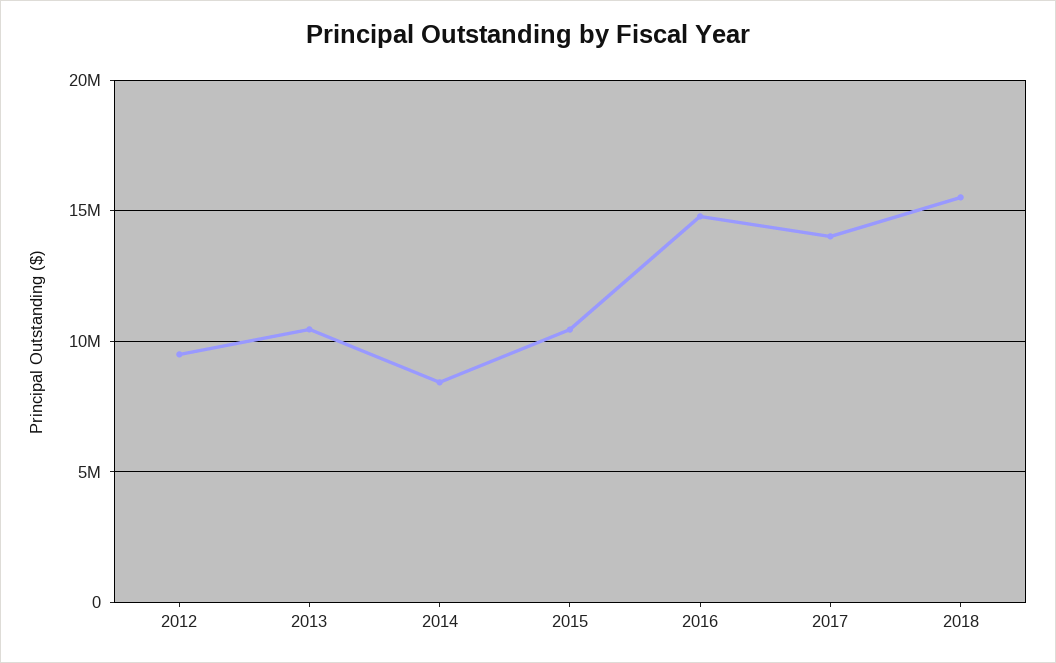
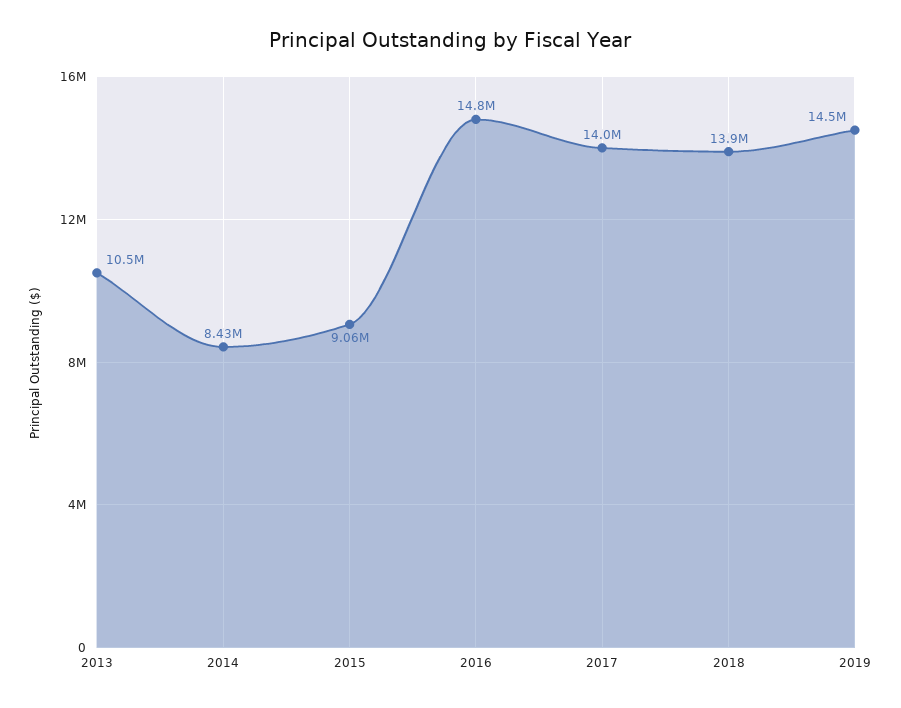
2012: 9500000 -> none
2015: 10500000 -> 9060000
2018: 15500000 -> 13900000
2019: none -> 14500000

